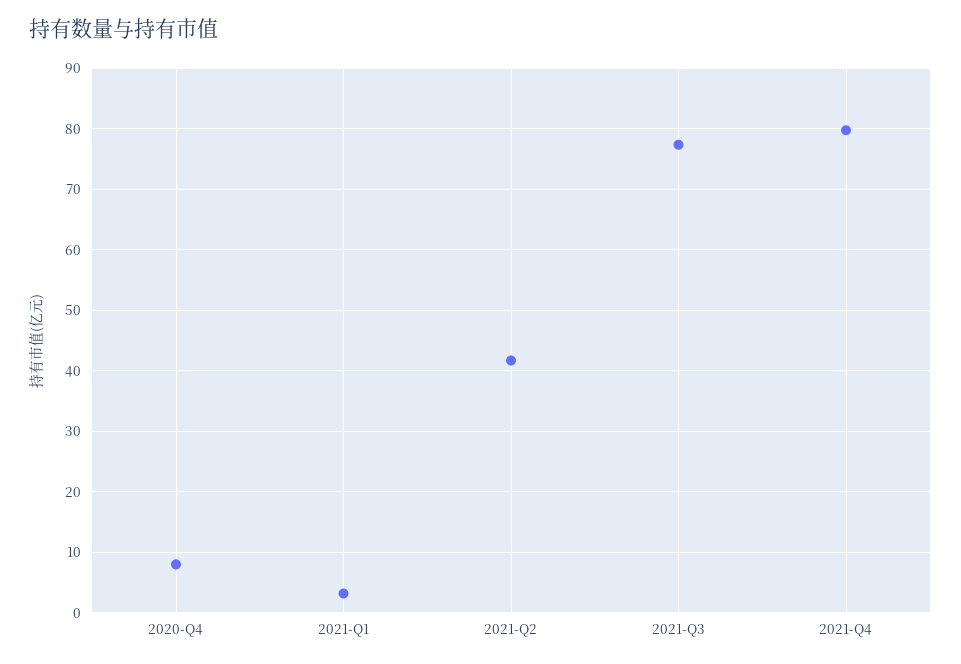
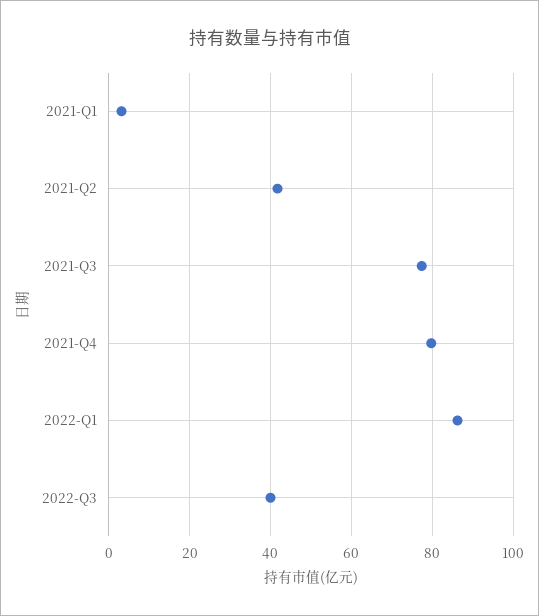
2020-Q4: 8 -> none
2022-Q1: none -> 86
2022-Q3: none -> 40

